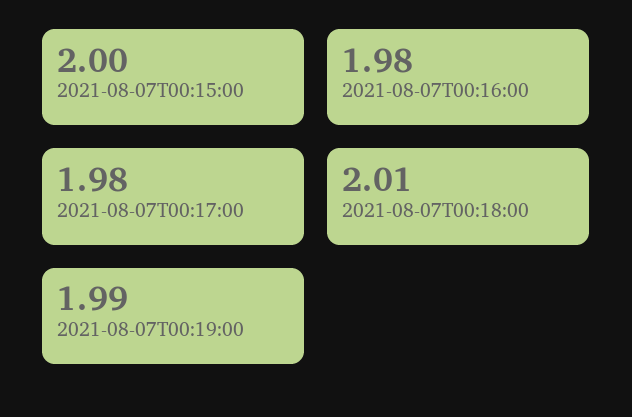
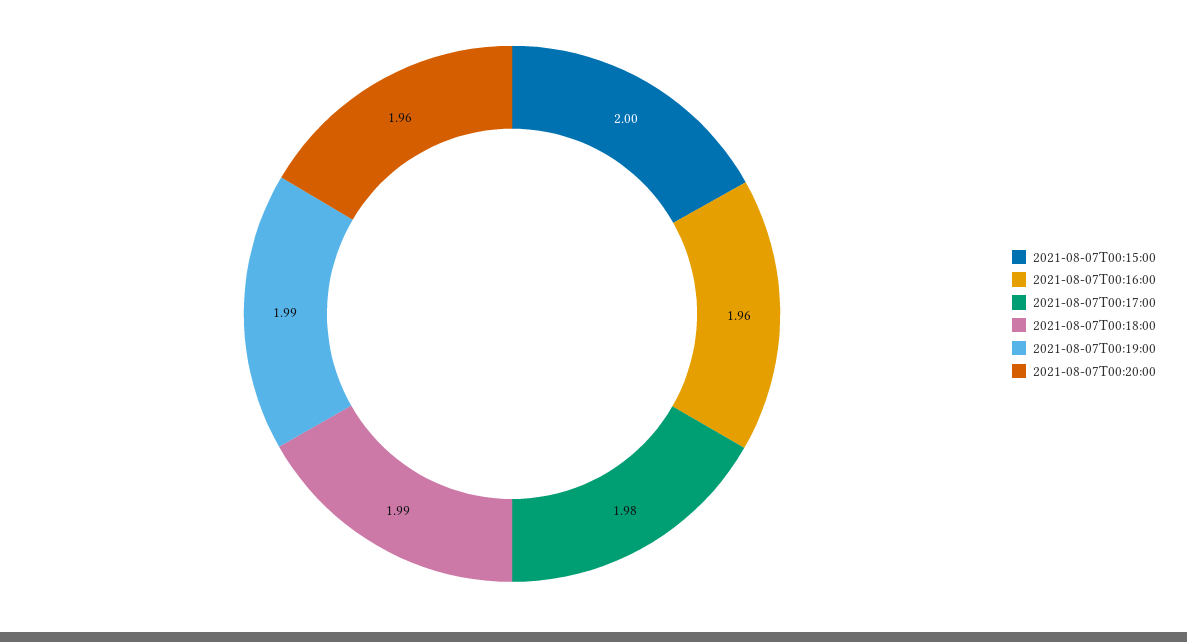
2021-08-07T00:16:00: 1.98 -> 1.96
2021-08-07T00:18:00: 2.01 -> 1.99
2021-08-07T00:20:00: none -> 1.96

